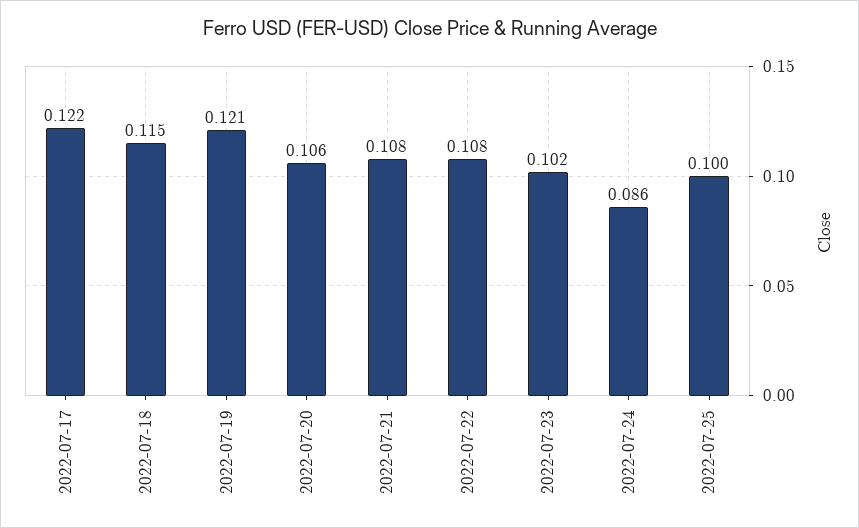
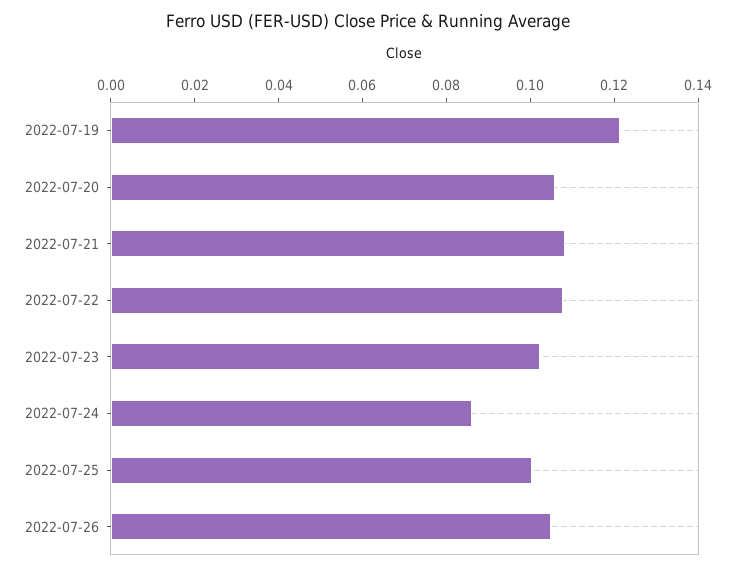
2022-07-17: 0.122 -> none
2022-07-18: 0.115 -> none
2022-07-26: none -> 0.105

